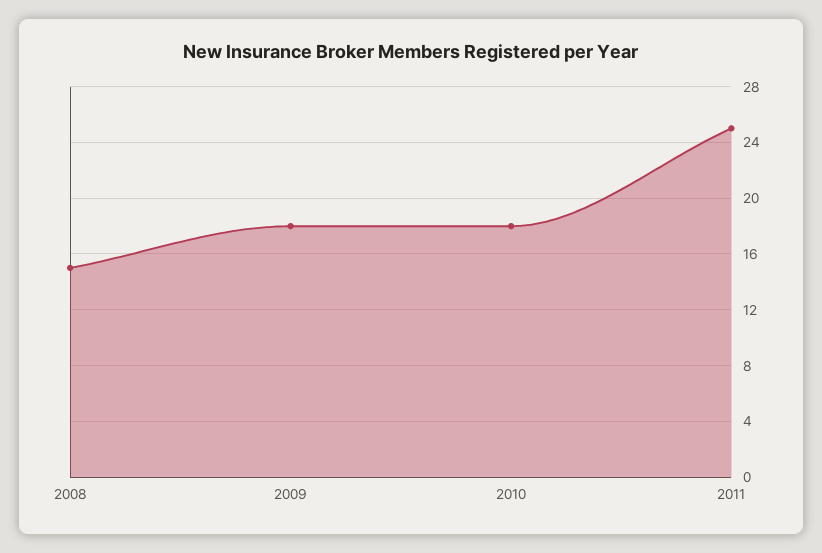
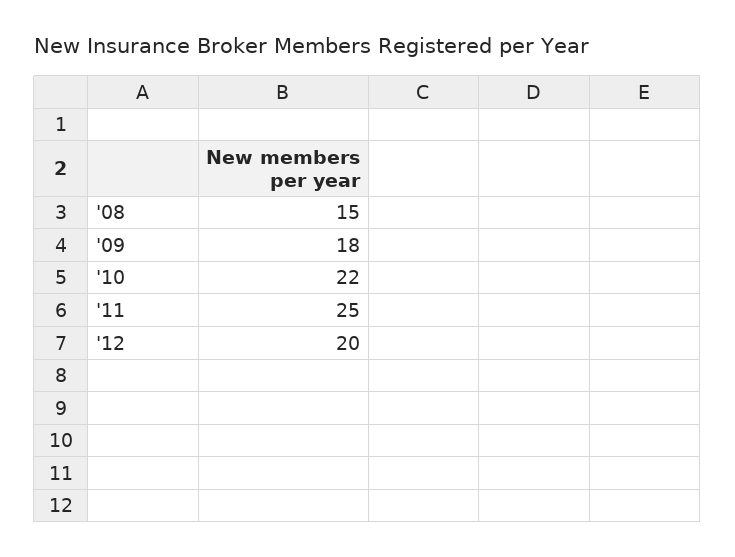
2010: 18 -> 22
'12: none -> 20

